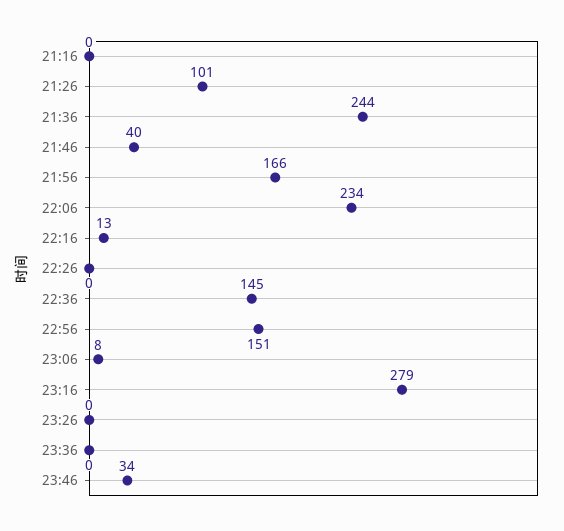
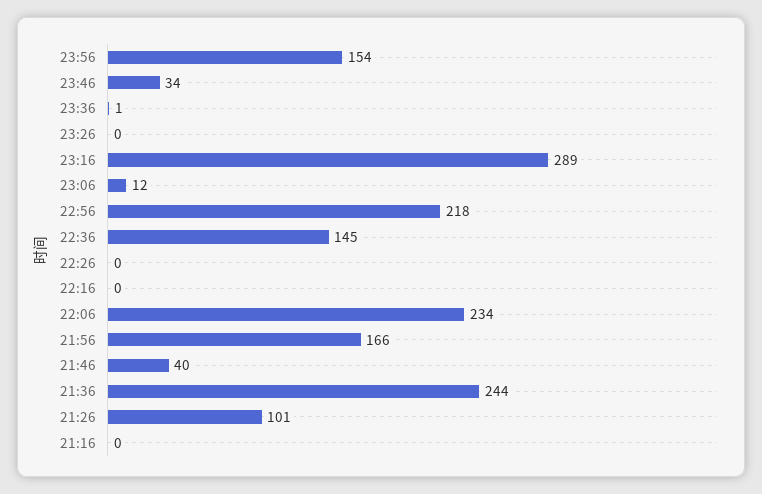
22:16: 13 -> 0
22:56: 151 -> 218
23:06: 8 -> 12
23:16: 279 -> 289
23:36: 0 -> 1
23:56: none -> 154

